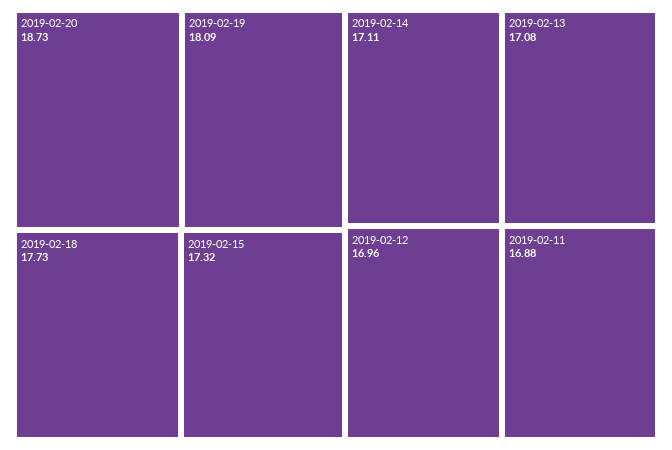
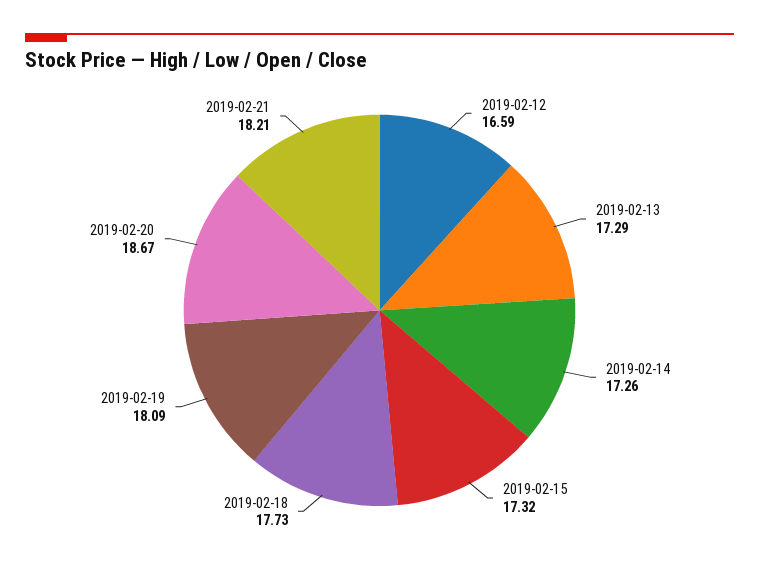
2019-02-20: 18.73 -> 18.67
2019-02-14: 17.11 -> 17.26
2019-02-13: 17.08 -> 17.29
2019-02-12: 16.96 -> 16.59
2019-02-11: 16.88 -> none
2019-02-21: none -> 18.21

